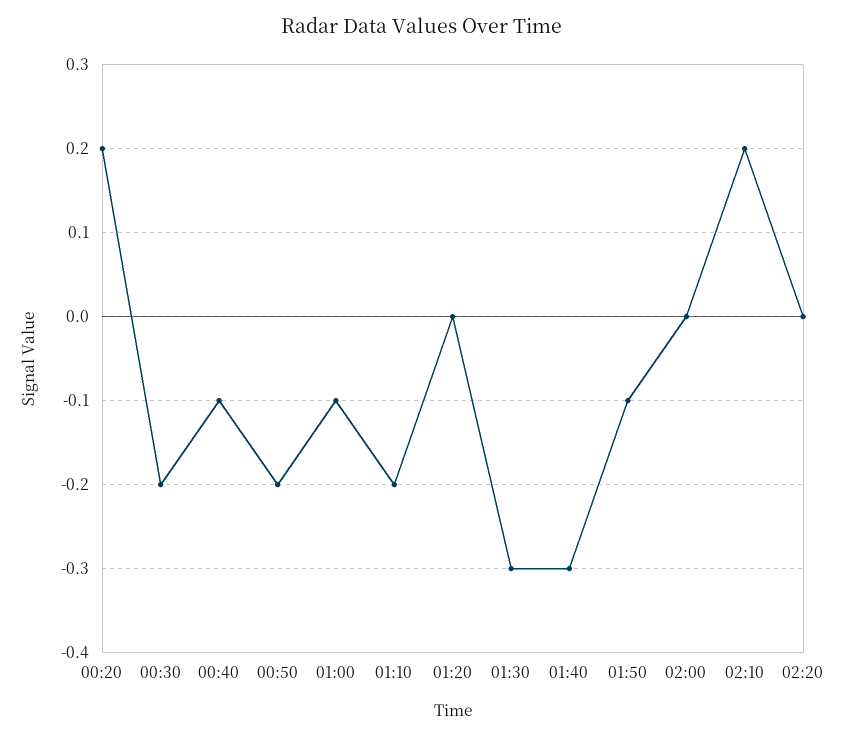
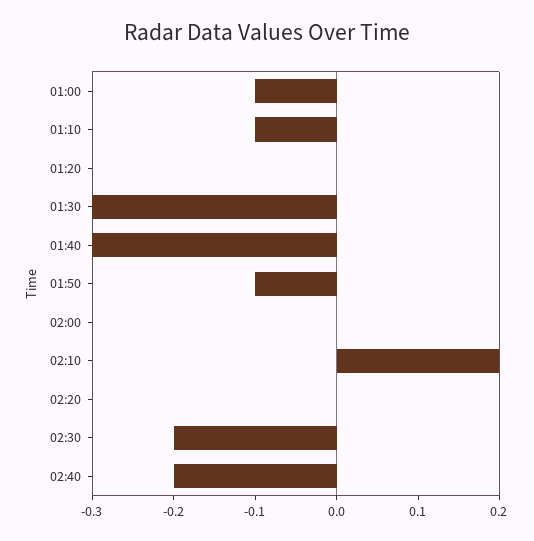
00:20: 0.2 -> none
00:30: -0.2 -> none
00:40: -0.1 -> none
00:50: -0.2 -> none
01:10: -0.2 -> -0.1
02:30: none -> -0.2
02:40: none -> -0.2

